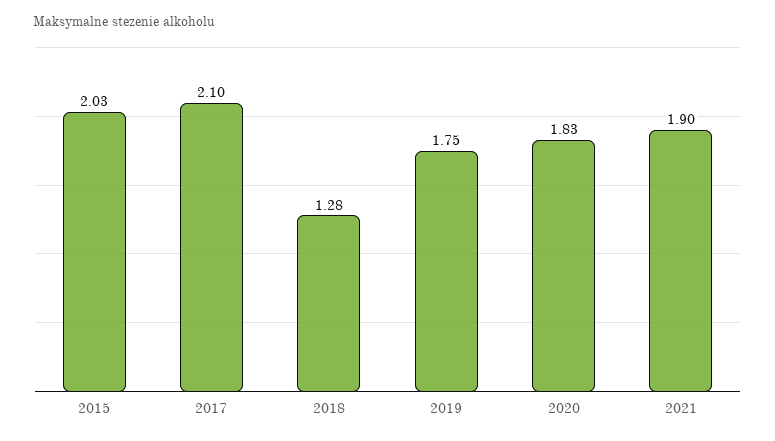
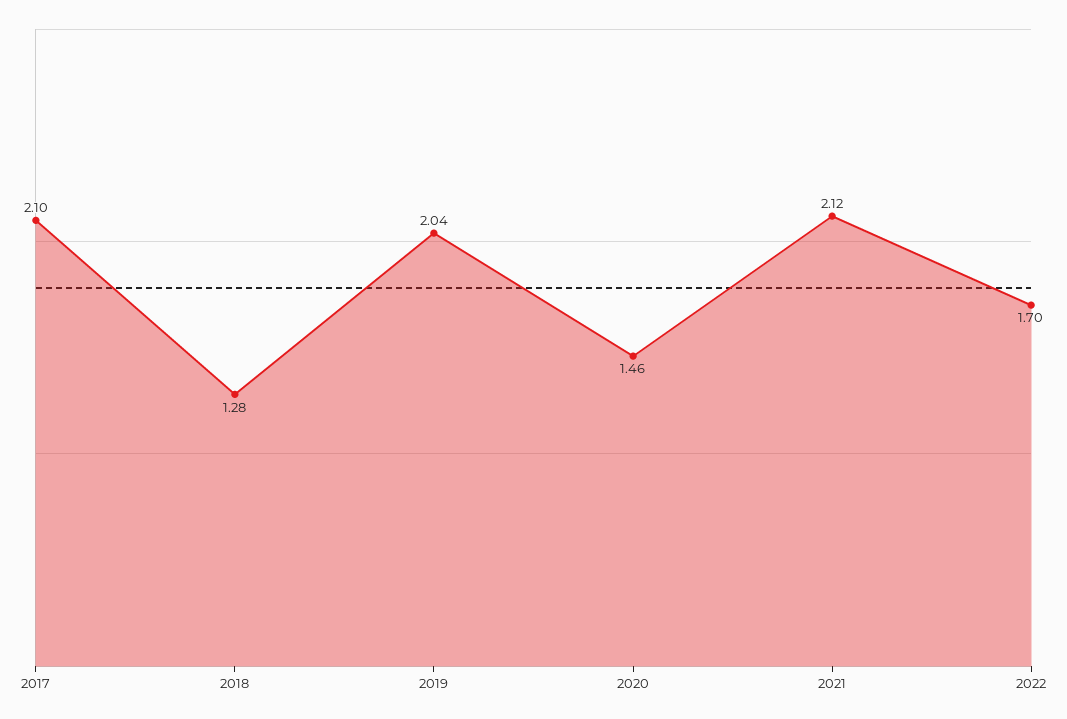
2015: 2.03 -> none
2019: 1.75 -> 2.04
2020: 1.83 -> 1.46
2021: 1.9 -> 2.12
2022: none -> 1.7

